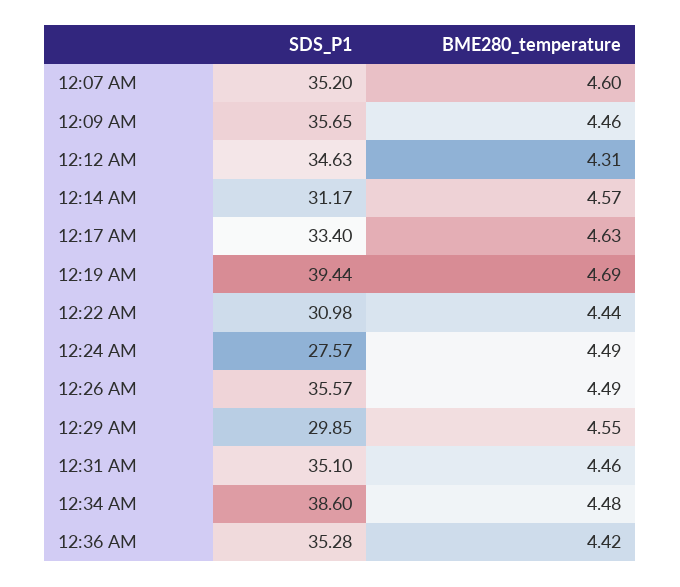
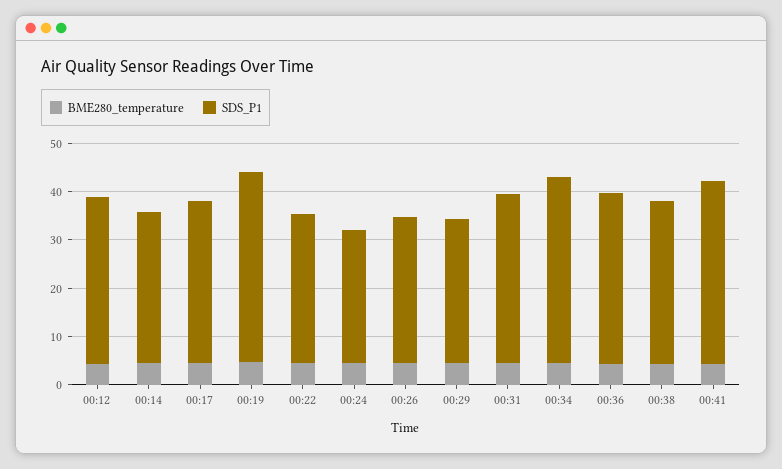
SDS_P1, 12:07 AM: 35.2 -> none
BME280_temperature, 12:07 AM: 4.6 -> none
SDS_P1, 12:09 AM: 35.65 -> none
BME280_temperature, 12:09 AM: 4.46 -> none
SDS_P1, 12:26 AM: 35.57 -> 30
BME280_temperature, 00:38: none -> 4
SDS_P1, 00:38: none -> 34
BME280_temperature, 00:41: none -> 4
SDS_P1, 00:41: none -> 38

